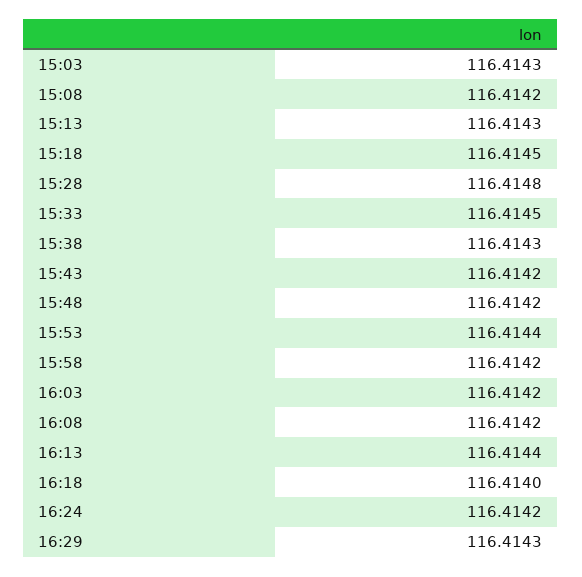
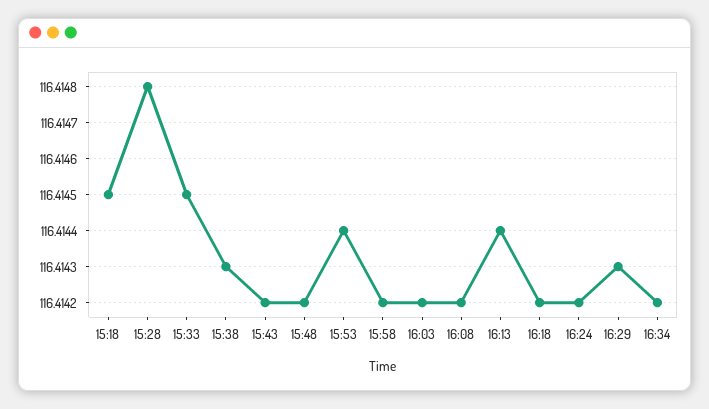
15:03: 116.4143 -> none
15:08: 116.4142 -> none
15:13: 116.4143 -> none
16:18: 116.414 -> 116.4142
16:34: none -> 116.4142

